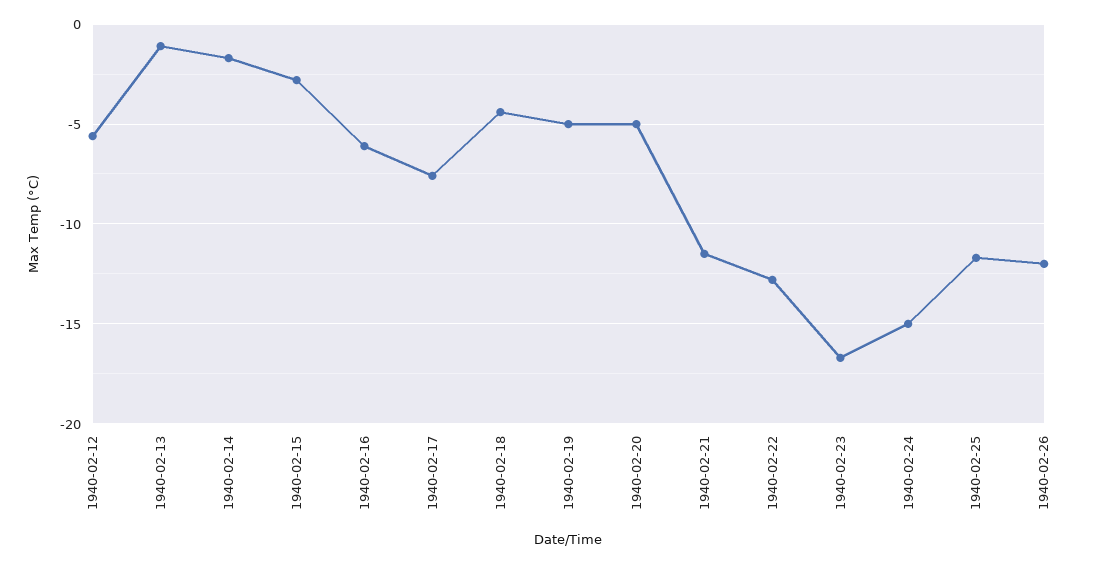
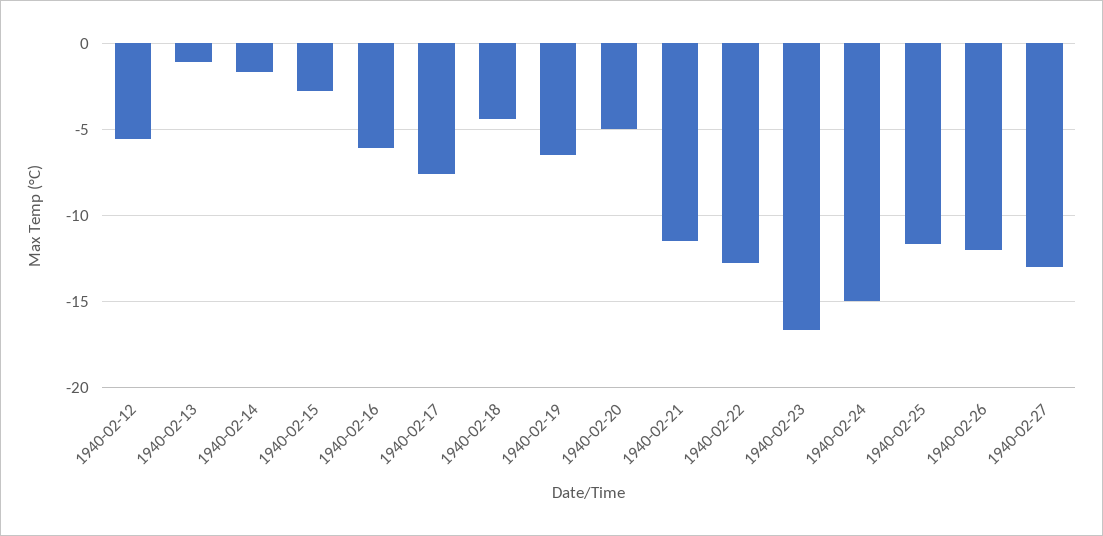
1940-02-19: -5 -> -6.5
1940-02-27: none -> -13

